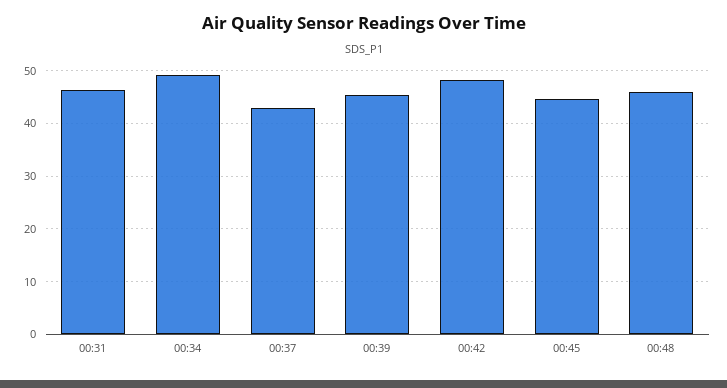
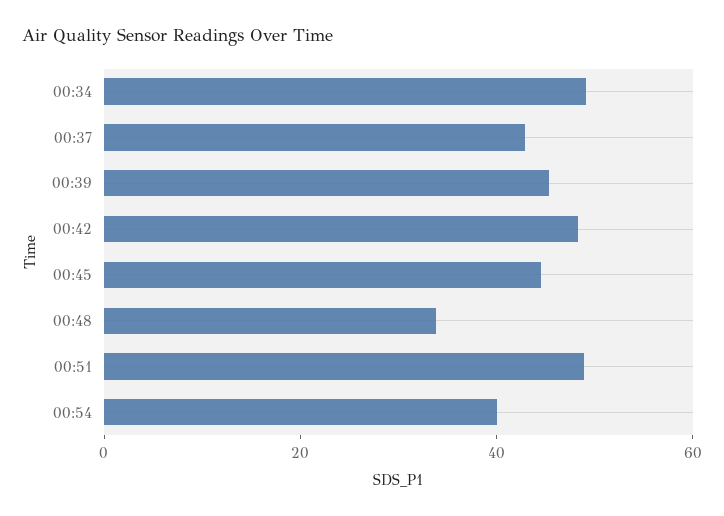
00:31: 46 -> none
00:48: 46 -> 35
00:51: none -> 50
00:54: none -> 40

